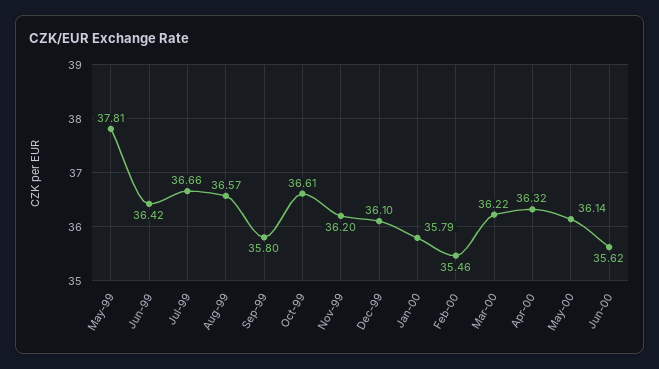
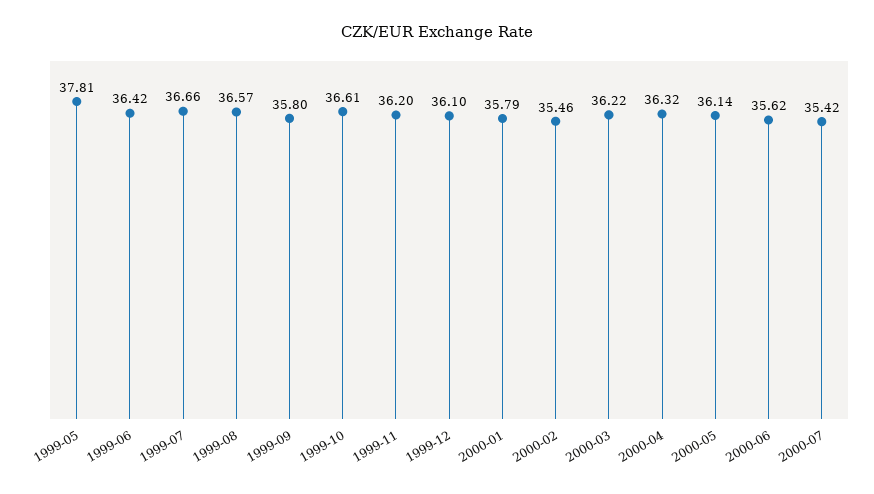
2000-07: none -> 35.42

